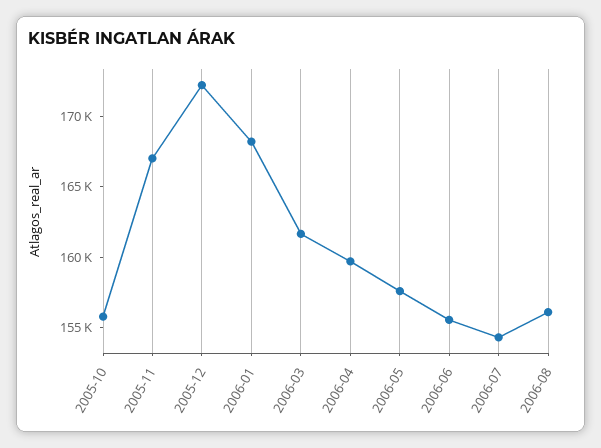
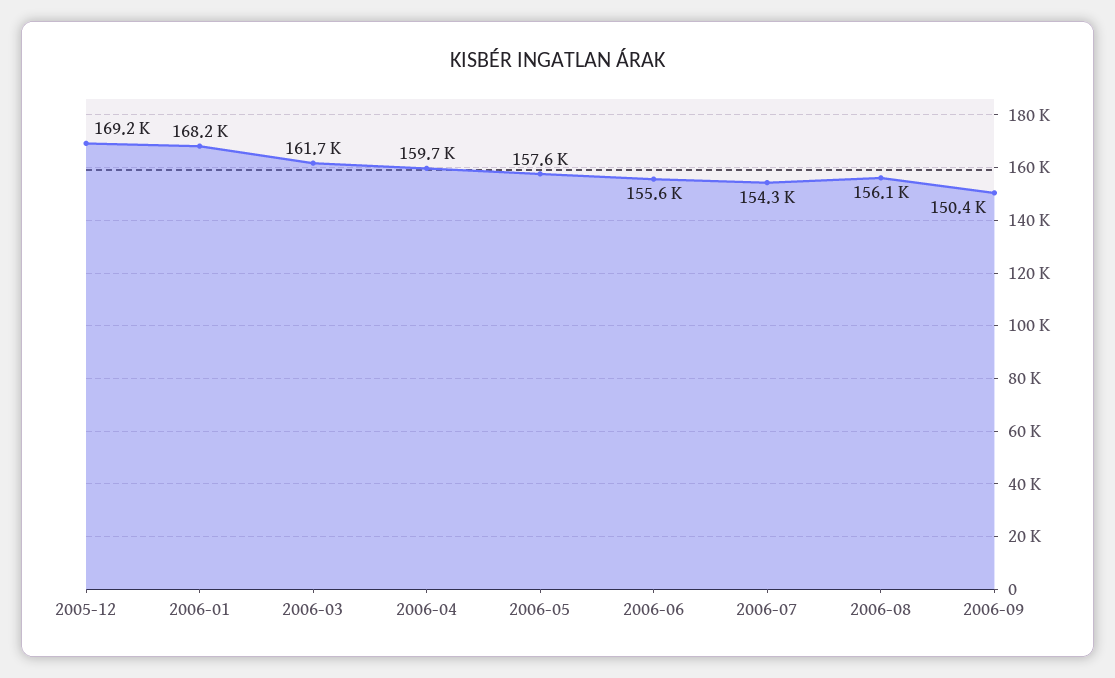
2005-10: 156000 -> none
2005-11: 167000 -> none
2005-12: 172000 -> 169200
2006-09: none -> 150400

